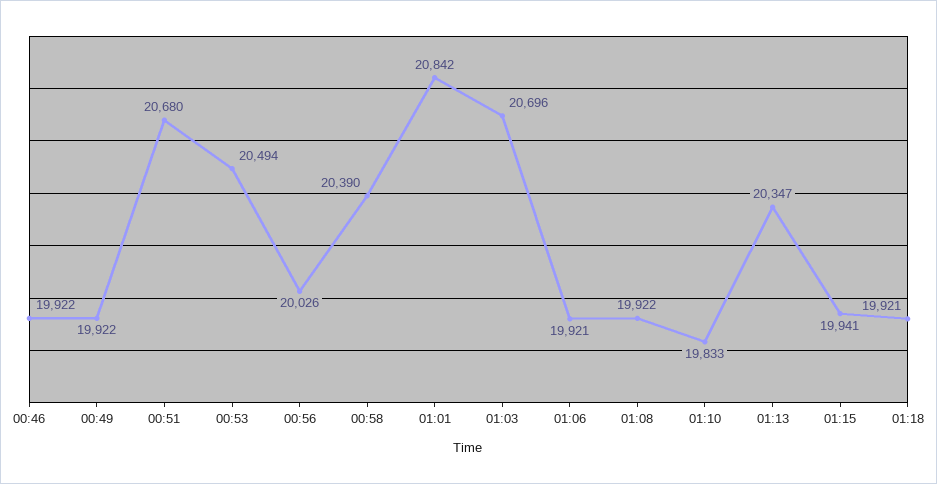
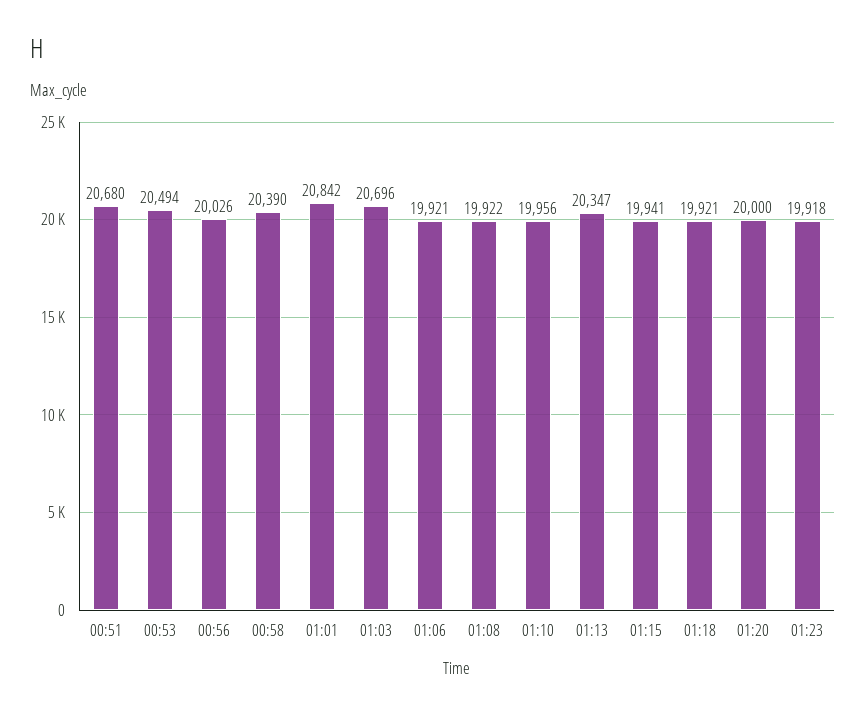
00:46: 19922 -> none
00:49: 19922 -> none
01:10: 19833 -> 19956
01:20: none -> 20000
01:23: none -> 19918

